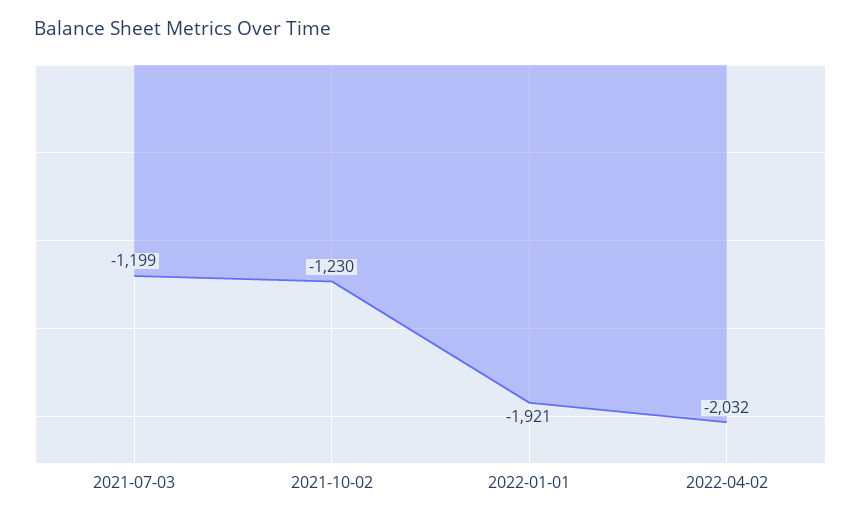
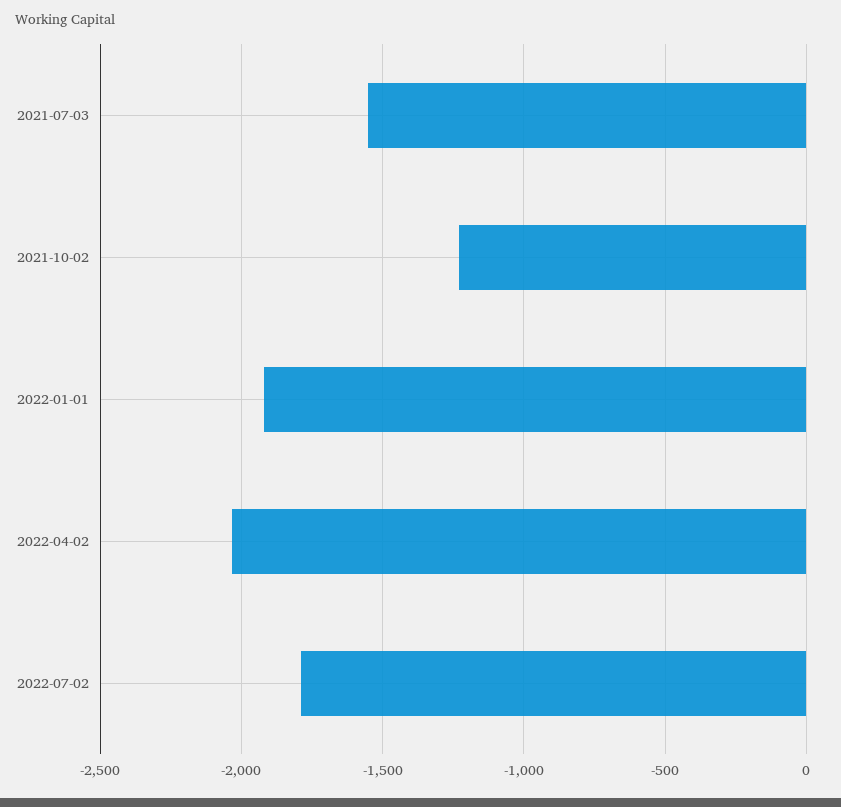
2021-07-03: -1199 -> -1550
2022-07-02: none -> -1800

